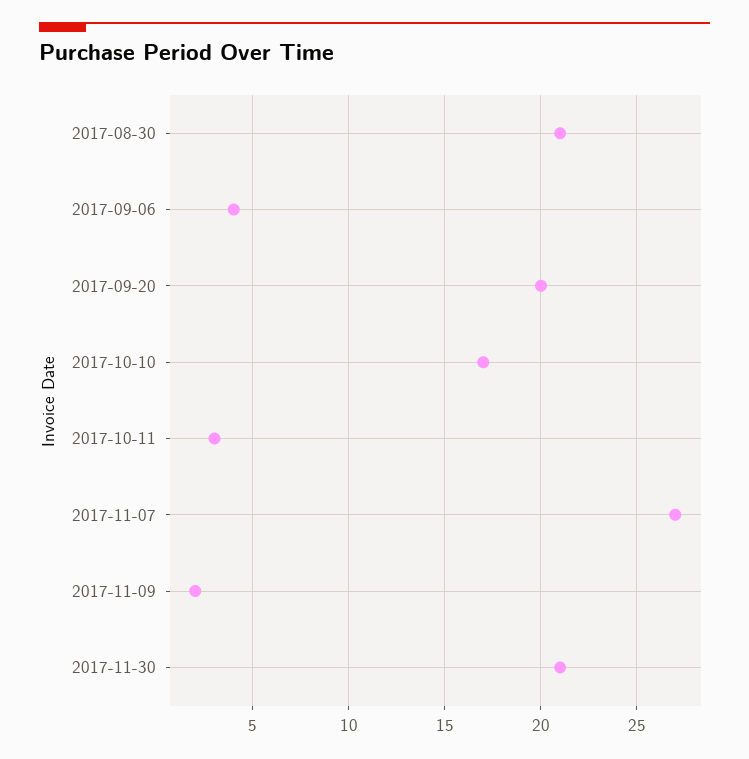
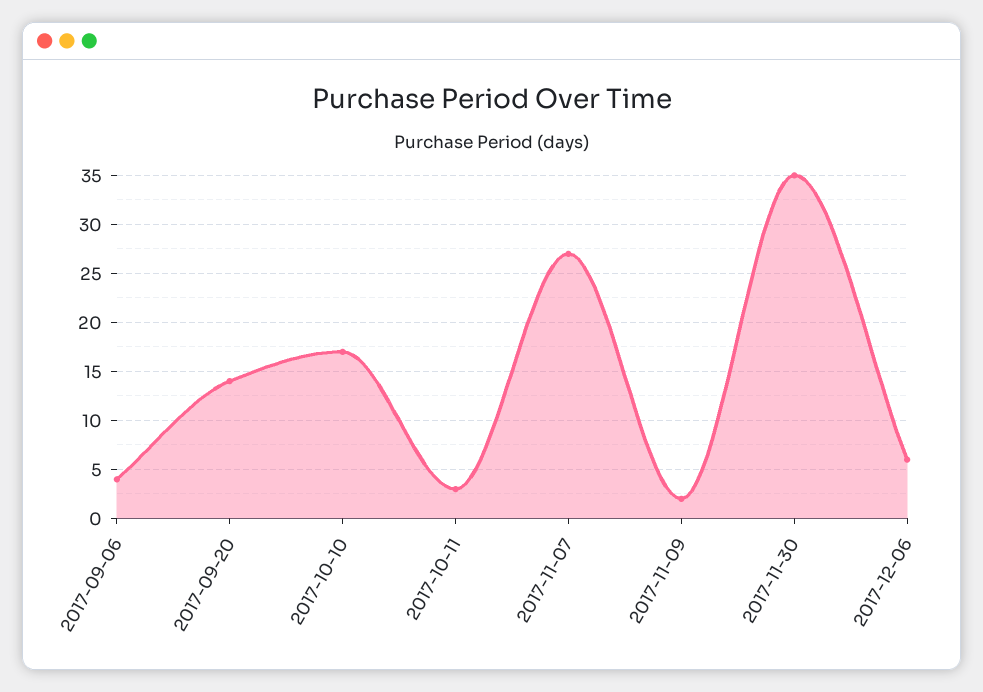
2017-08-30: 21 -> none
2017-09-20: 20 -> 14
2017-11-30: 21 -> 35
2017-12-06: none -> 6

